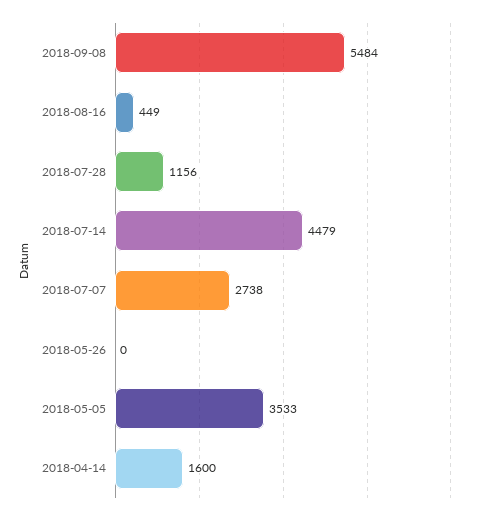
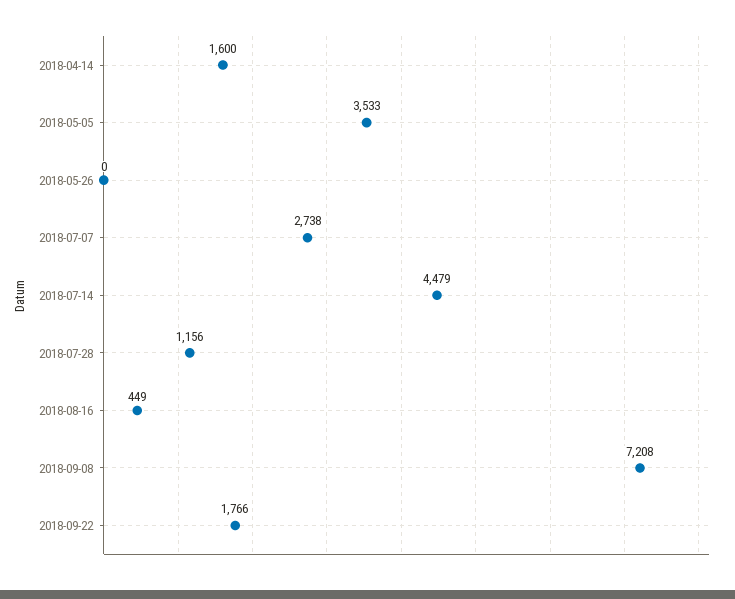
2018-09-08: 5484 -> 7208
2018-09-22: none -> 1766

